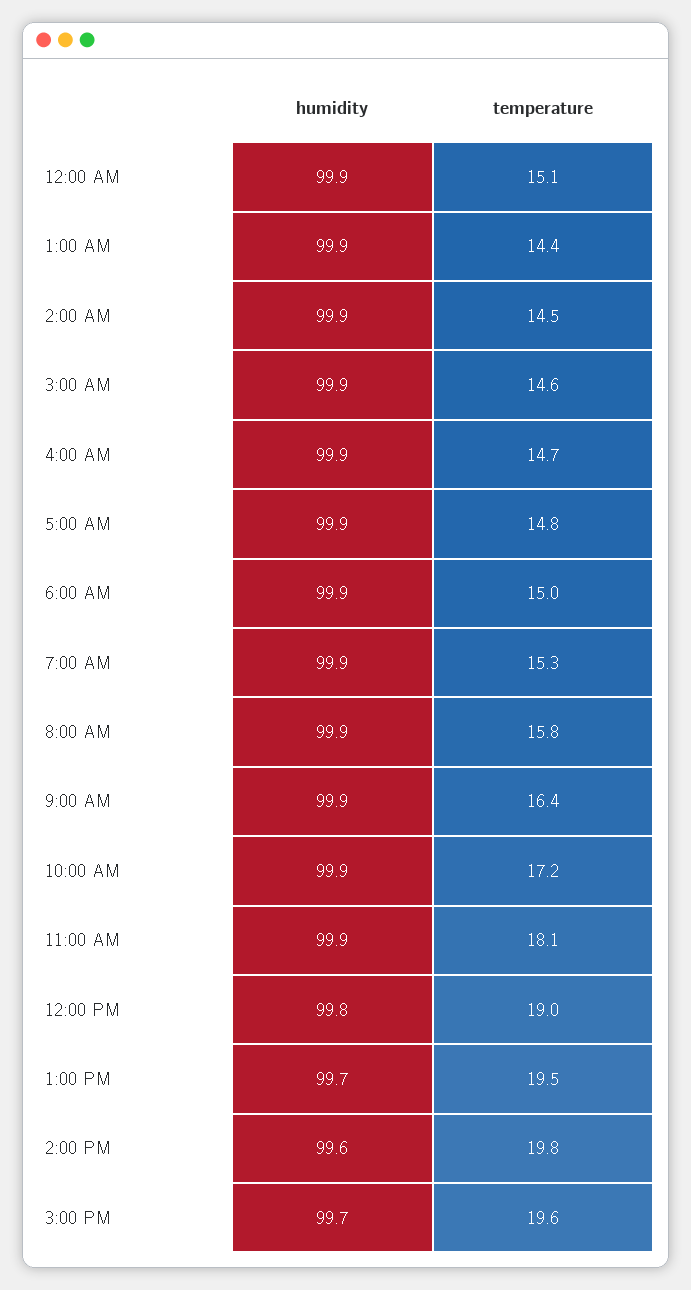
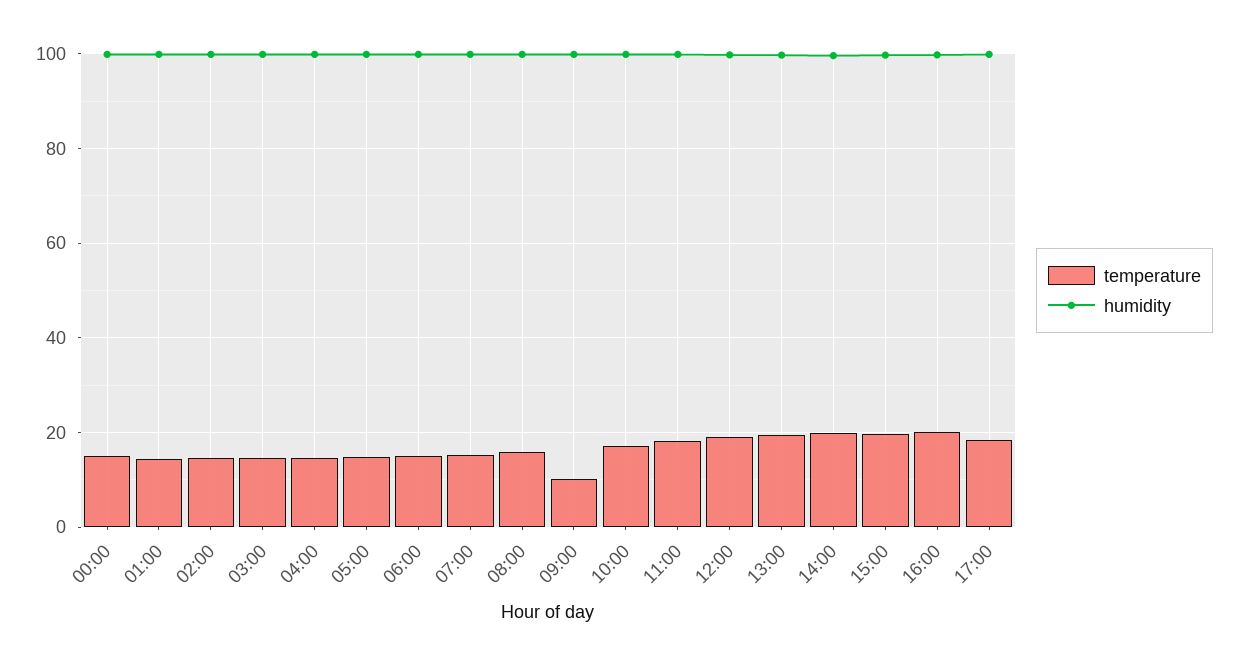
temperature, 9:00 AM: 16.4 -> 10
temperature, 16:00: none -> 20
humidity, 16:00: none -> 100
temperature, 17:00: none -> 18
humidity, 17:00: none -> 100

